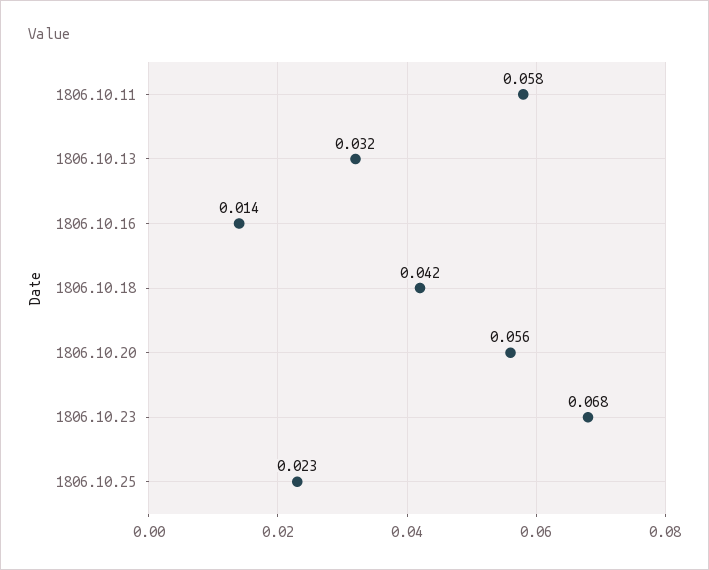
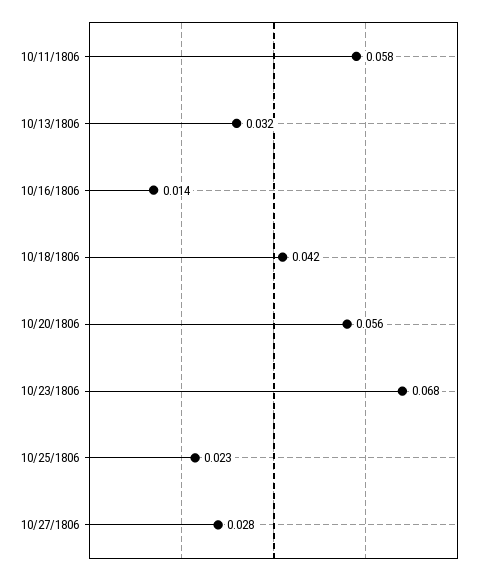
10/27/1806: none -> 0.028

